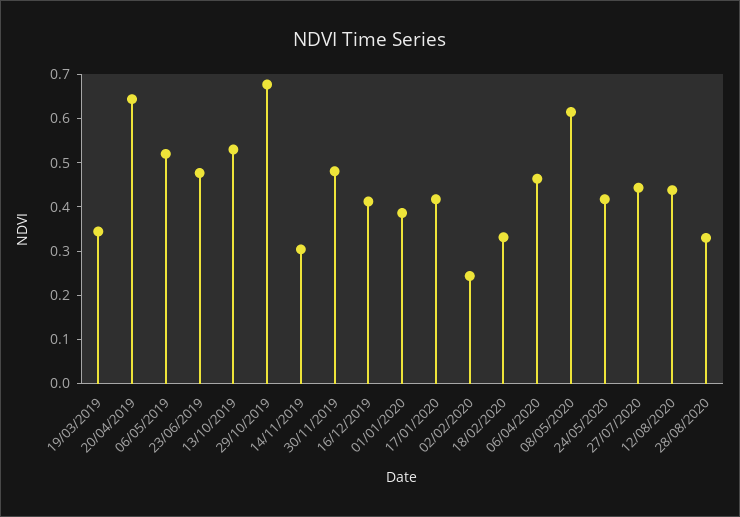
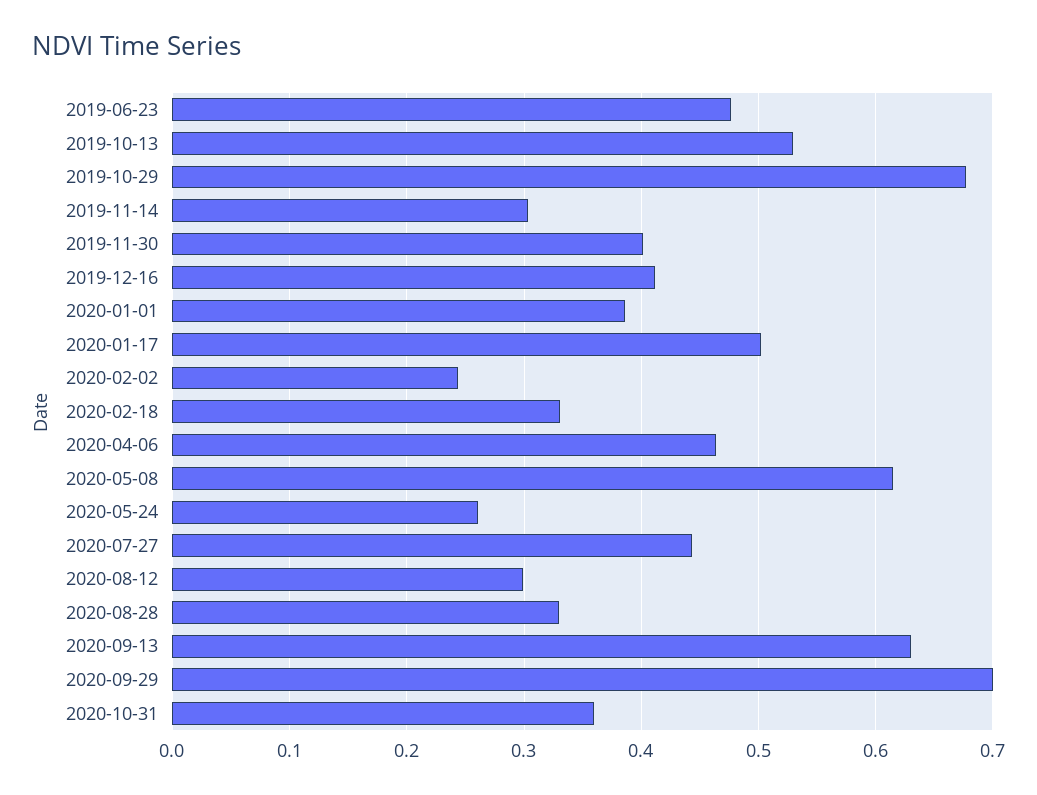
19/03/2019: 0.34 -> none
20/04/2019: 0.64 -> none
06/05/2019: 0.52 -> none
30/11/2019: 0.48 -> 0.4
17/01/2020: 0.42 -> 0.5
24/05/2020: 0.42 -> 0.26
12/08/2020: 0.44 -> 0.3
2020-09-13: none -> 0.63
2020-09-29: none -> 0.7
2020-10-31: none -> 0.36

